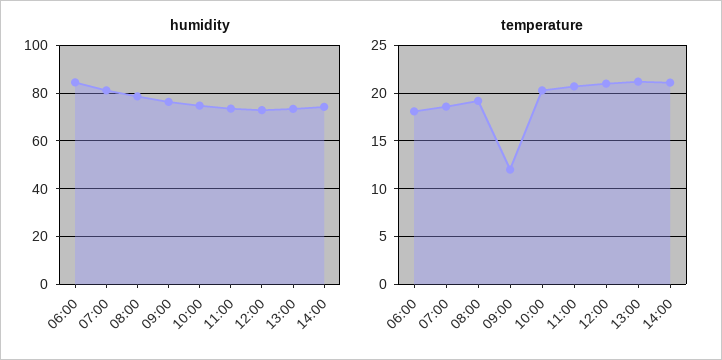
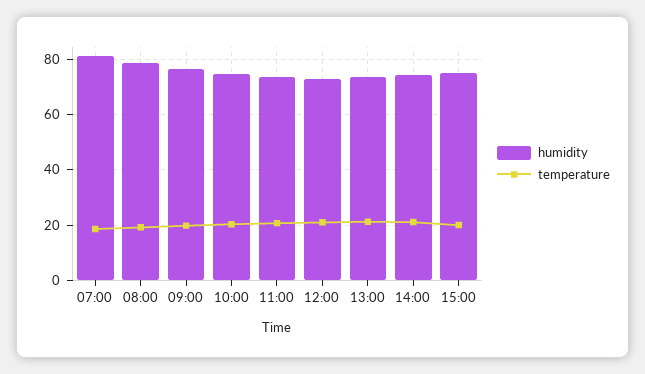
humidity, 06:00: 85 -> none
temperature, 06:00: 18 -> none
temperature, 09:00: 12 -> 20
humidity, 15:00: none -> 75
temperature, 15:00: none -> 20

